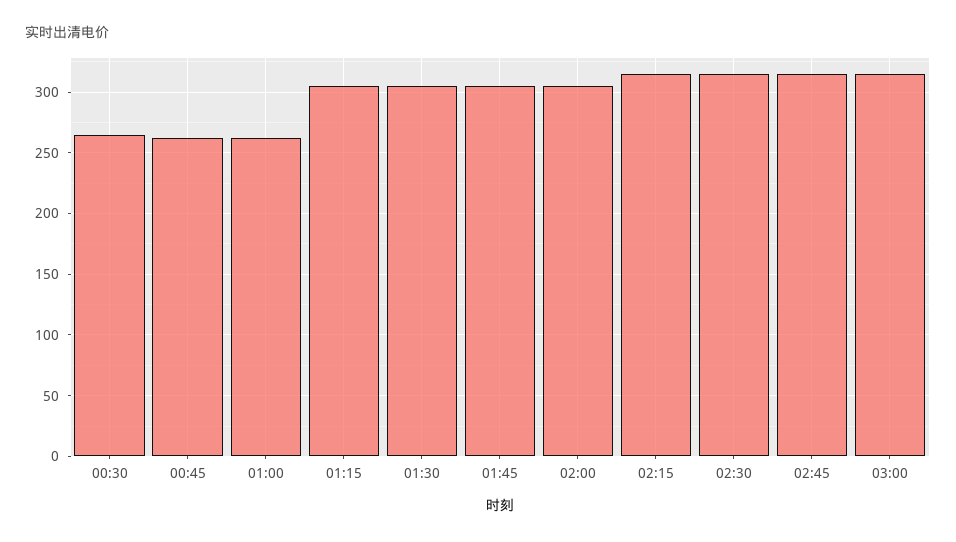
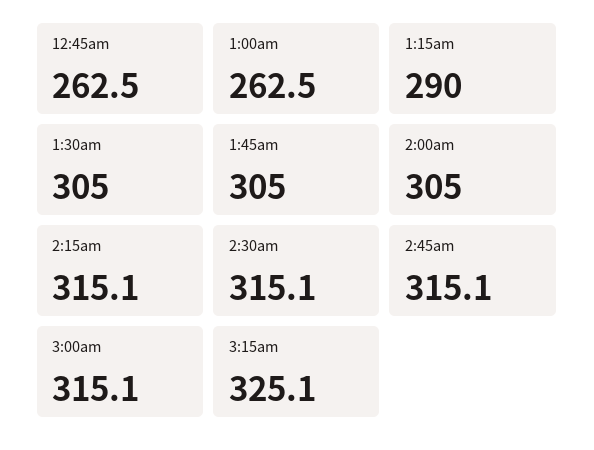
00:30: 265 -> none
01:15: 305 -> 290
3:15am: none -> 325.1

